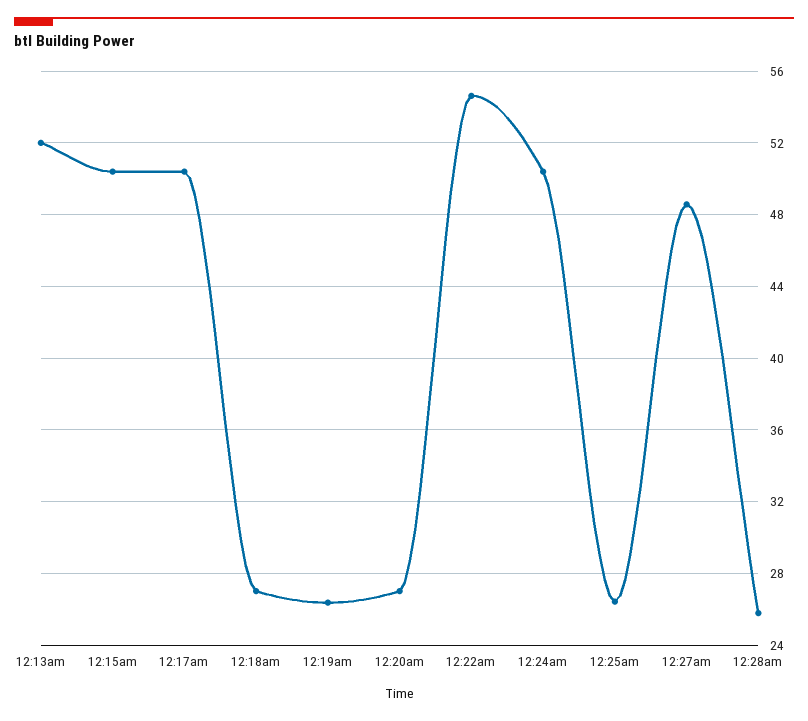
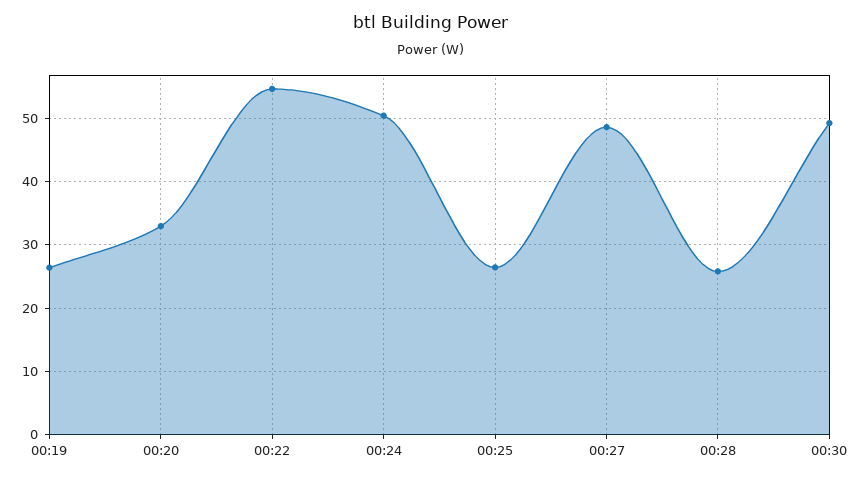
12:13am: 52 -> none
12:15am: 50.5 -> none
12:17am: 50.5 -> none
12:18am: 27 -> none
12:20am: 27 -> 33
00:30: none -> 49

